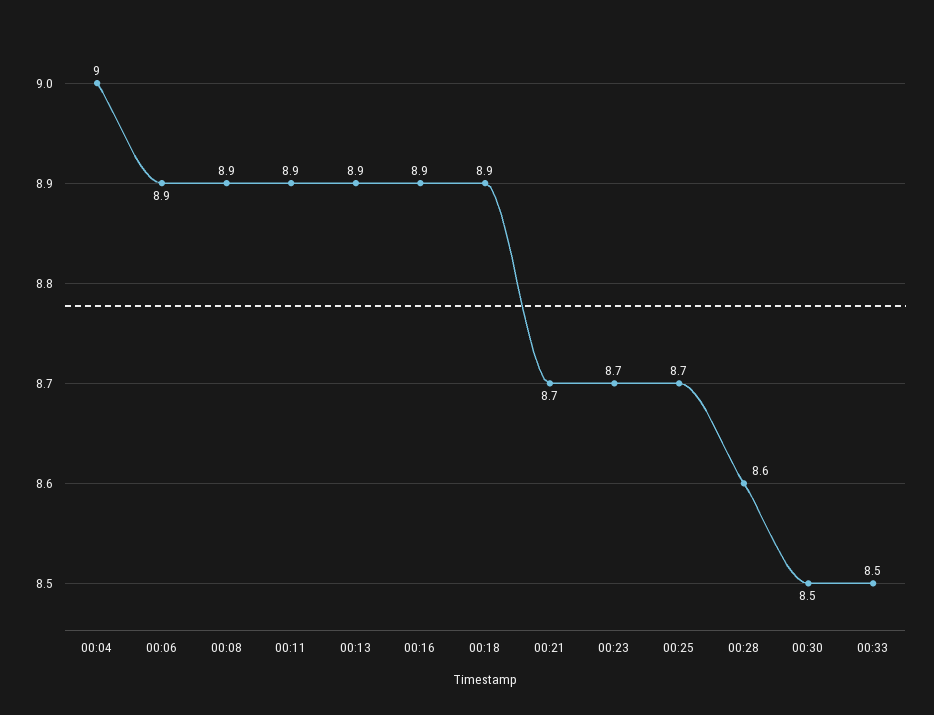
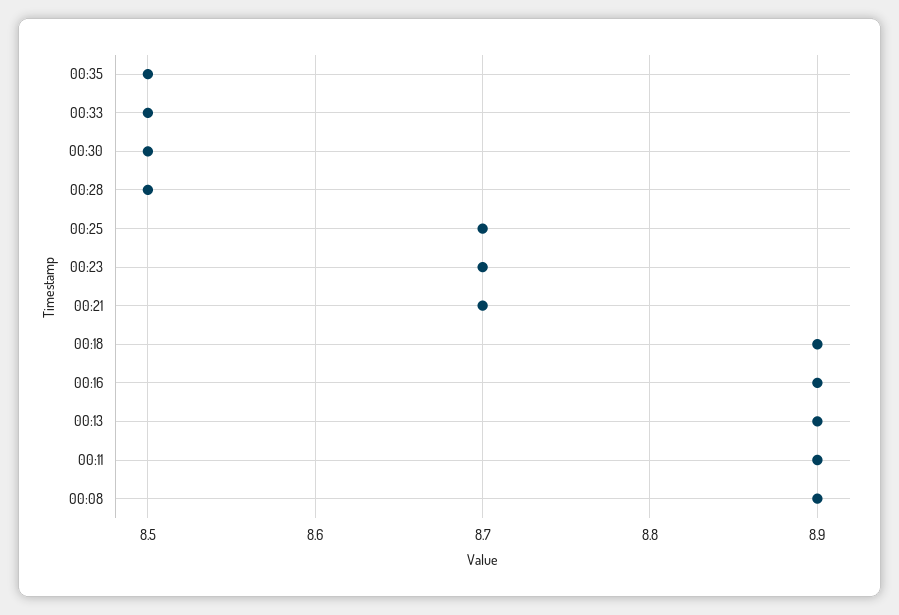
00:04: 9 -> none
00:06: 8.9 -> none
00:28: 8.6 -> 8.5
00:35: none -> 8.5

